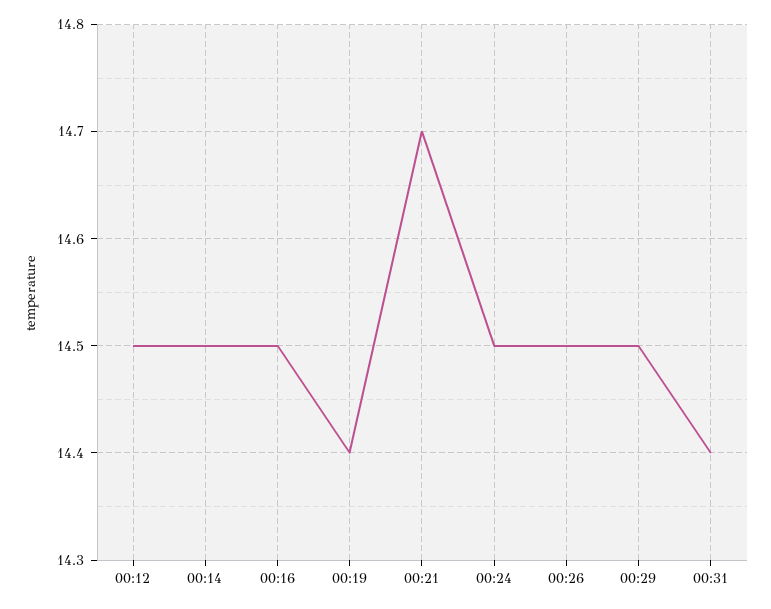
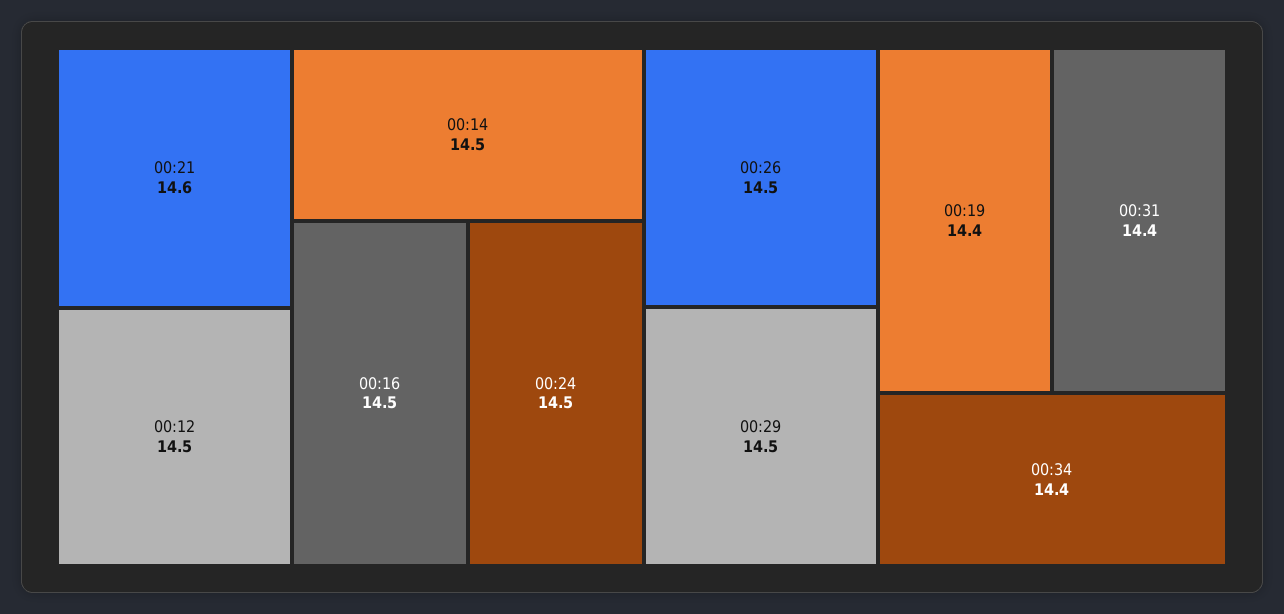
00:21: 14.7 -> 14.6
00:34: none -> 14.4

